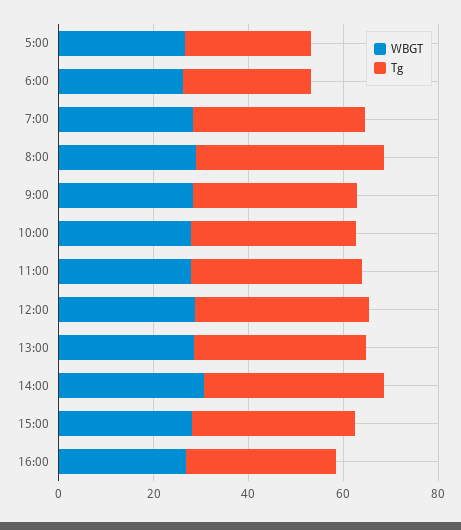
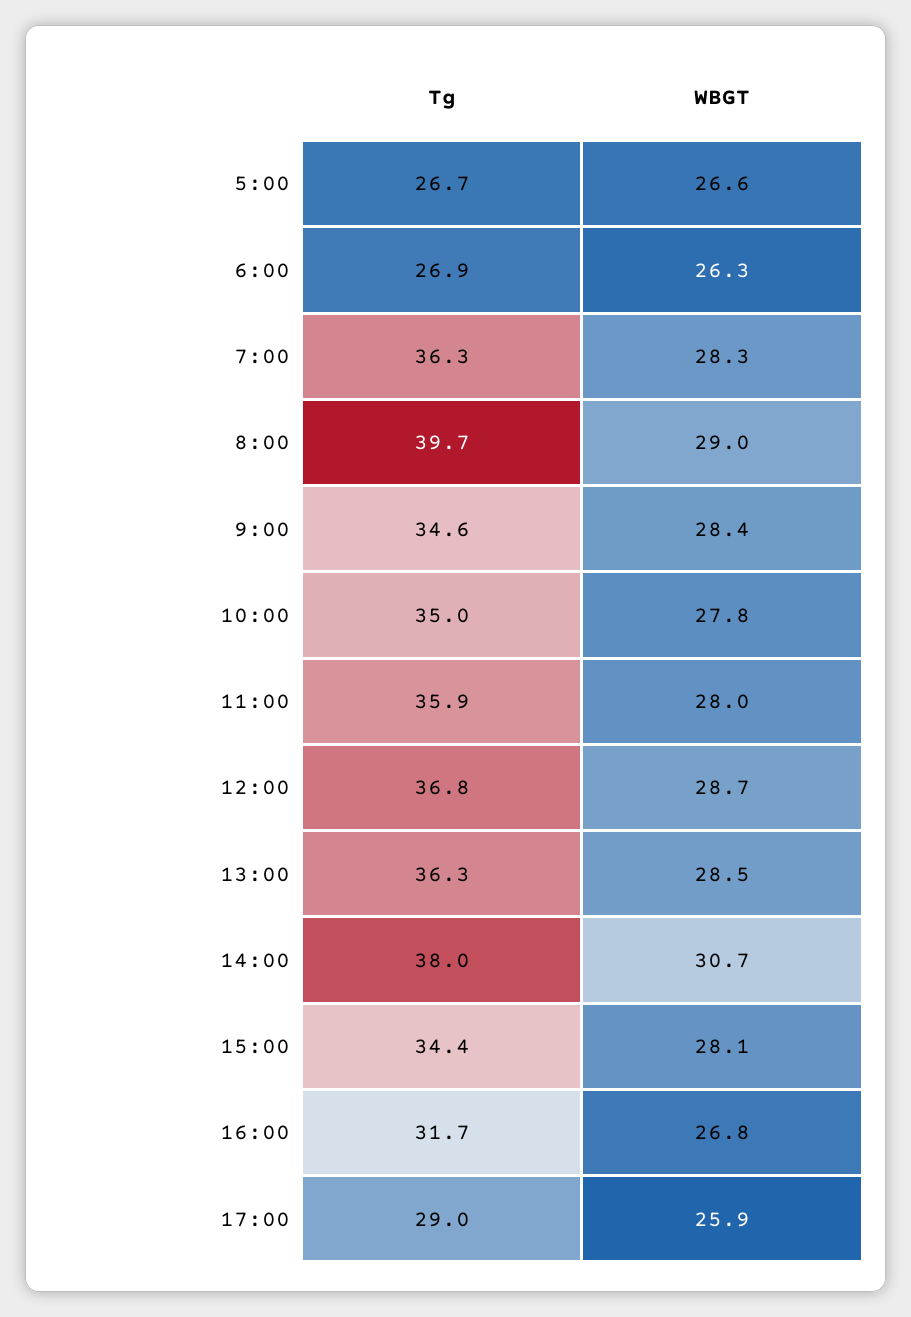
Tg, 17:00: none -> 29
WBGT, 17:00: none -> 25.9

